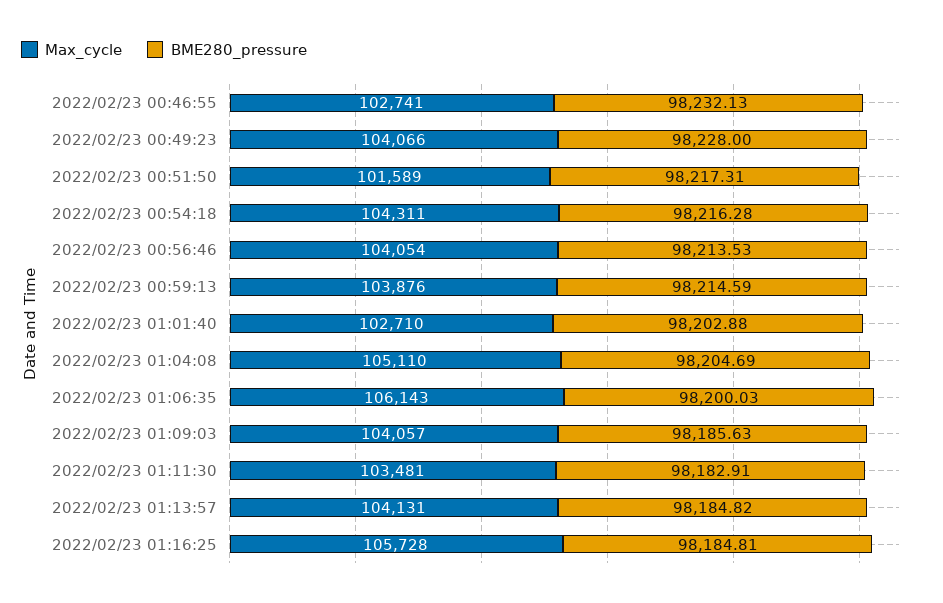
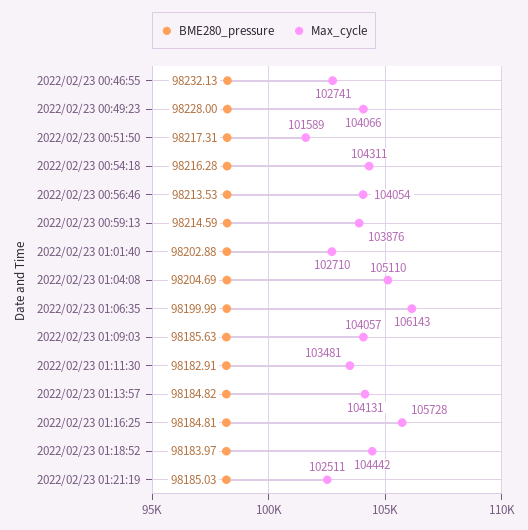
BME280_pressure, 2022/02/23 01:06:35: 98200.03 -> 98199.99
BME280_pressure, 2022/02/23 01:18:52: none -> 98183.97
Max_cycle, 2022/02/23 01:18:52: none -> 104442
BME280_pressure, 2022/02/23 01:21:19: none -> 98185.03
Max_cycle, 2022/02/23 01:21:19: none -> 102511

